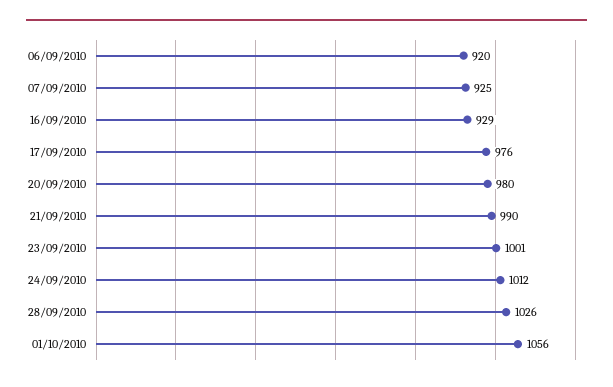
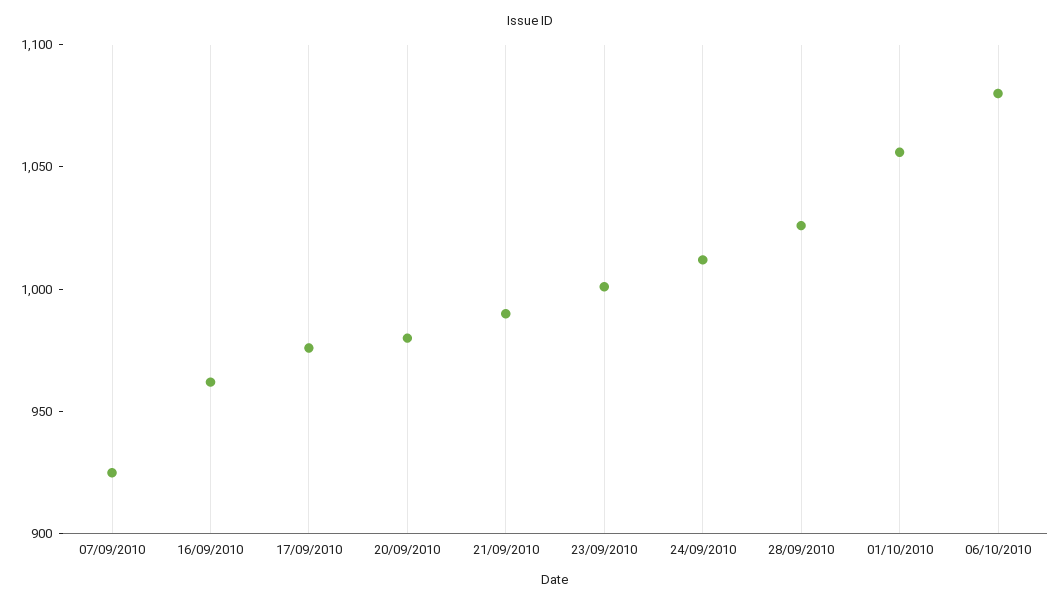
06/09/2010: 920 -> none
16/09/2010: 929 -> 960
06/10/2010: none -> 1080

